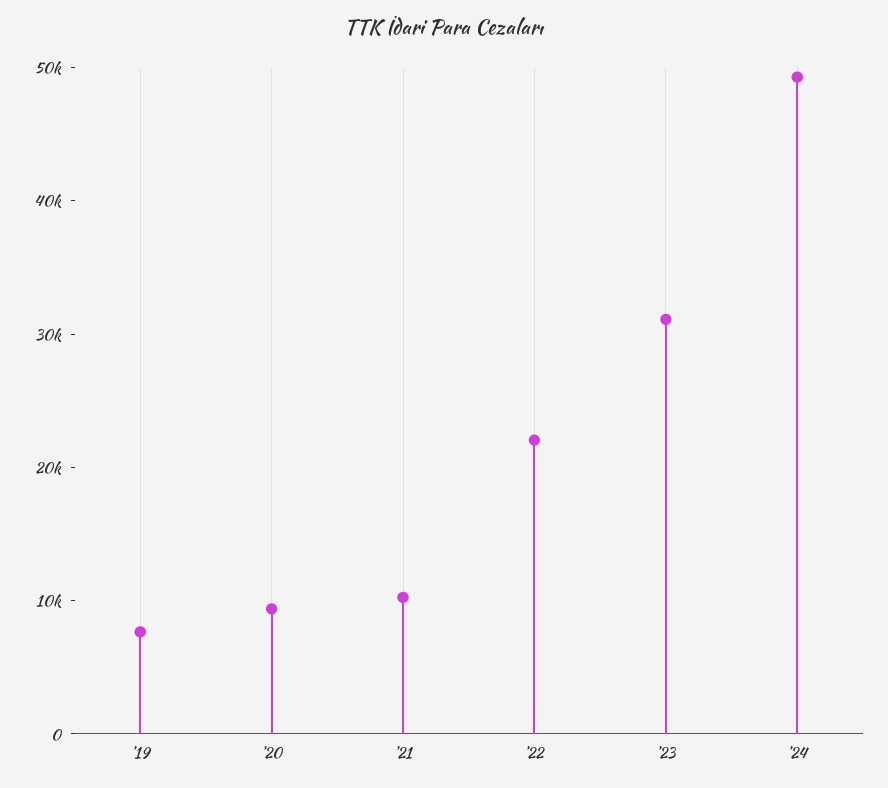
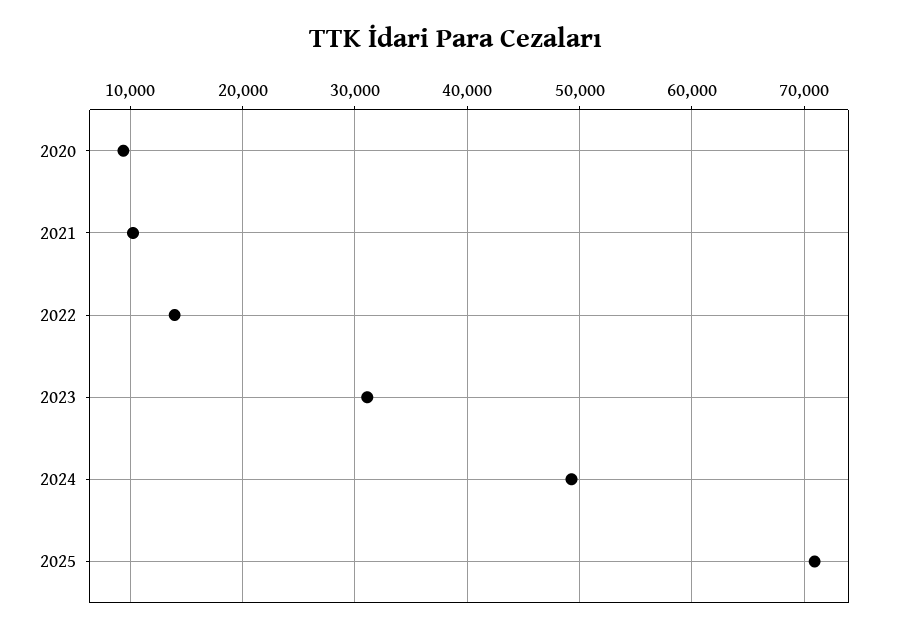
'19: 8000 -> none
'22: 22000 -> 14000
2025: none -> 71000

